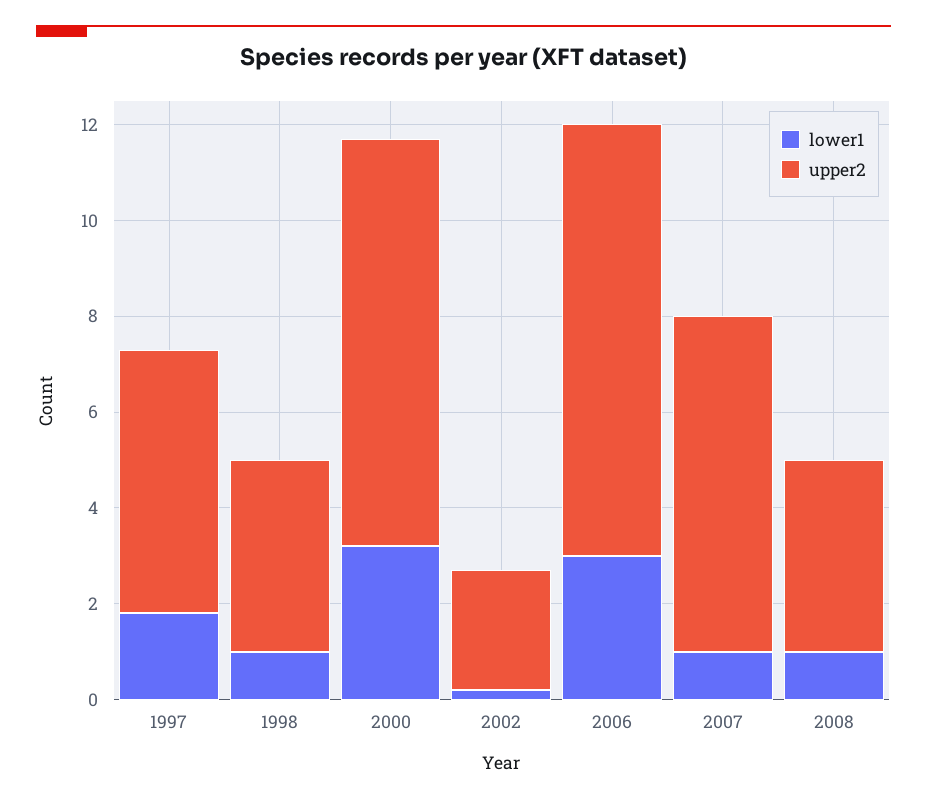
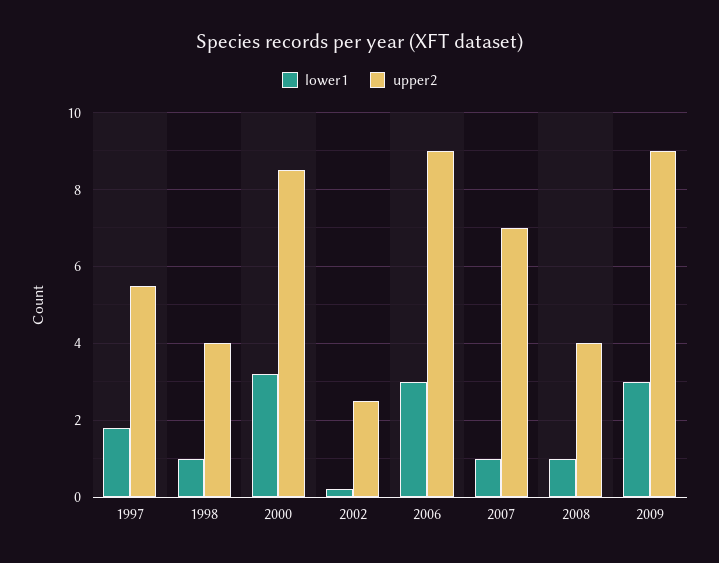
lower1, 2009: none -> 3
upper2, 2009: none -> 9

